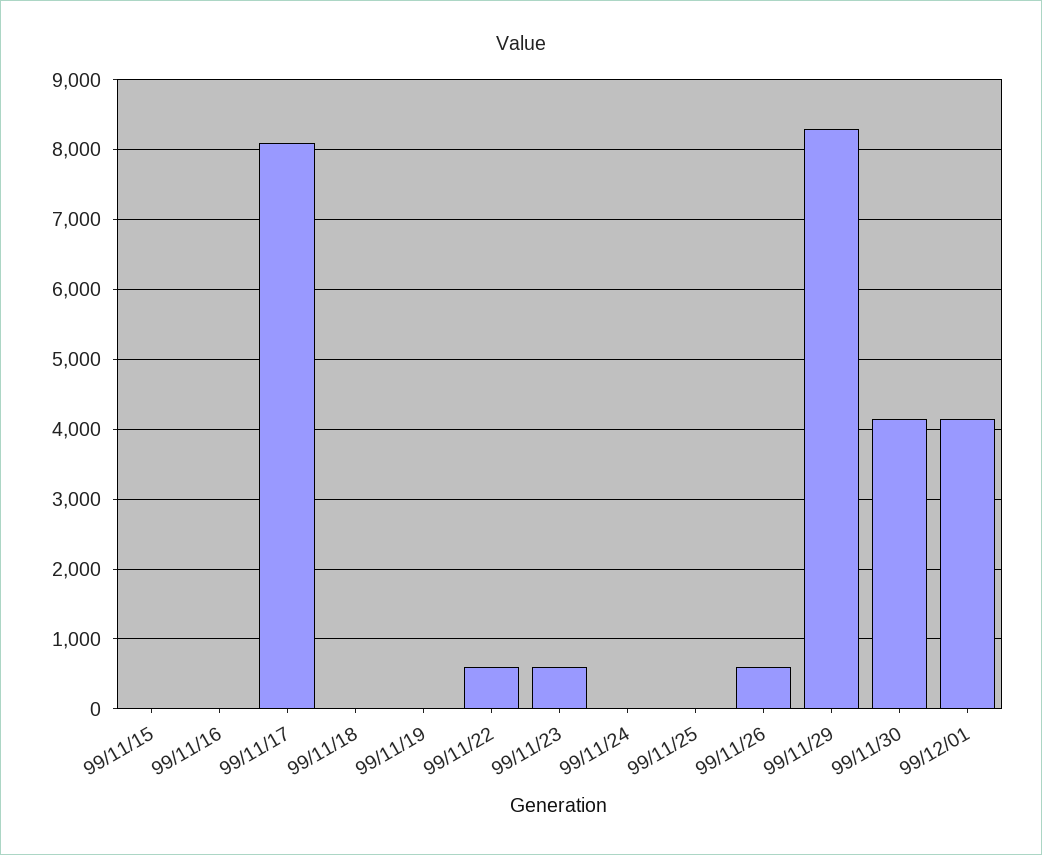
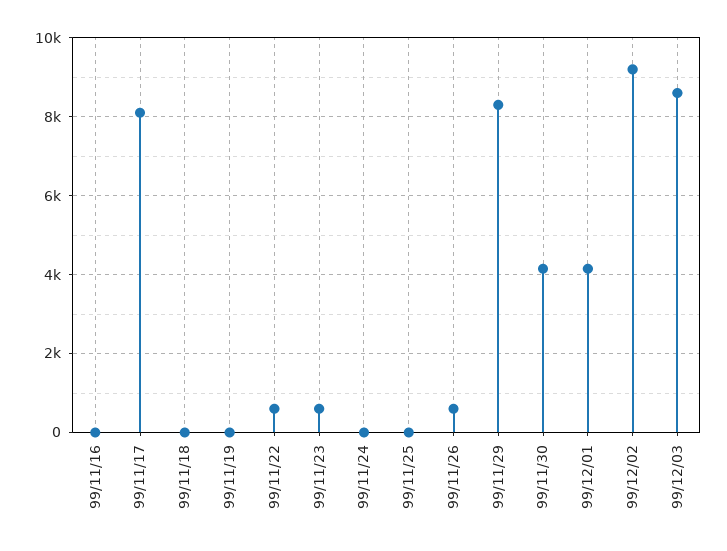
99/11/15: 0 -> none
99/12/02: none -> 9200
99/12/03: none -> 8600

